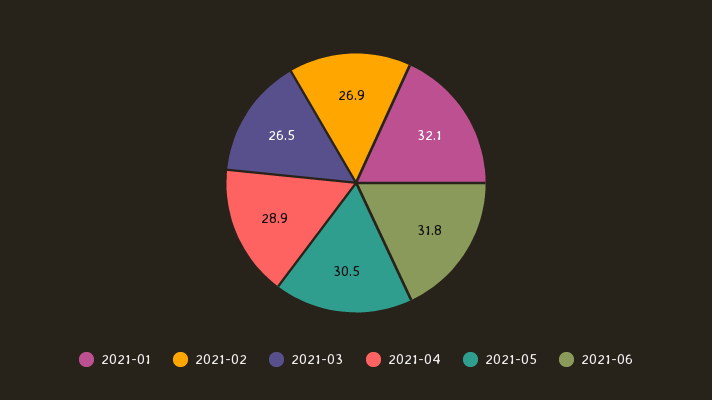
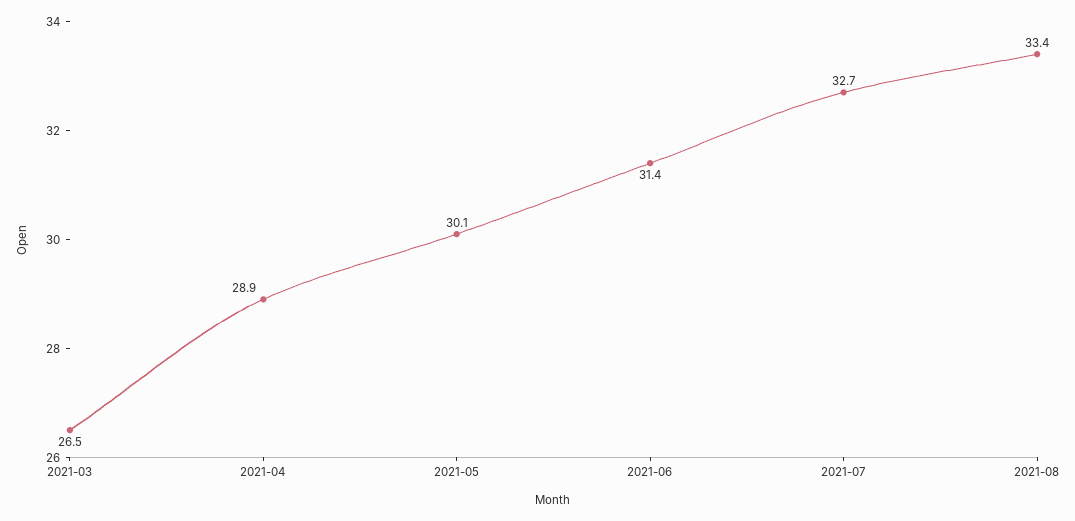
2021-01: 32.1 -> none
2021-02: 26.9 -> none
2021-05: 30.5 -> 30.1
2021-06: 31.8 -> 31.4
2021-07: none -> 32.7
2021-08: none -> 33.4

